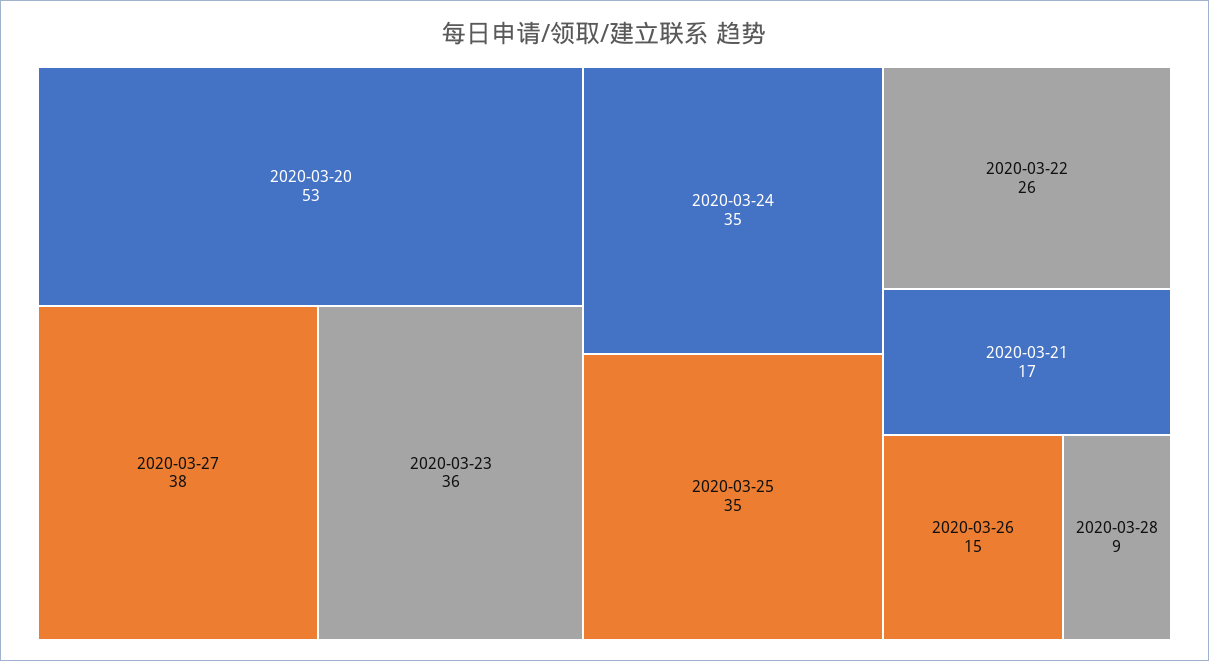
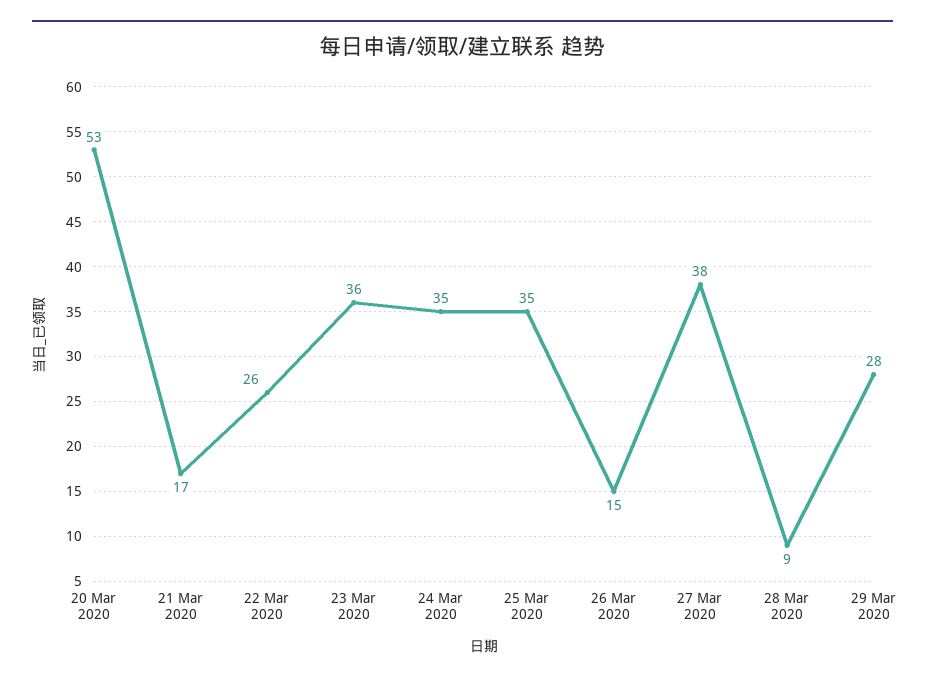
29 Mar 2020: none -> 28

